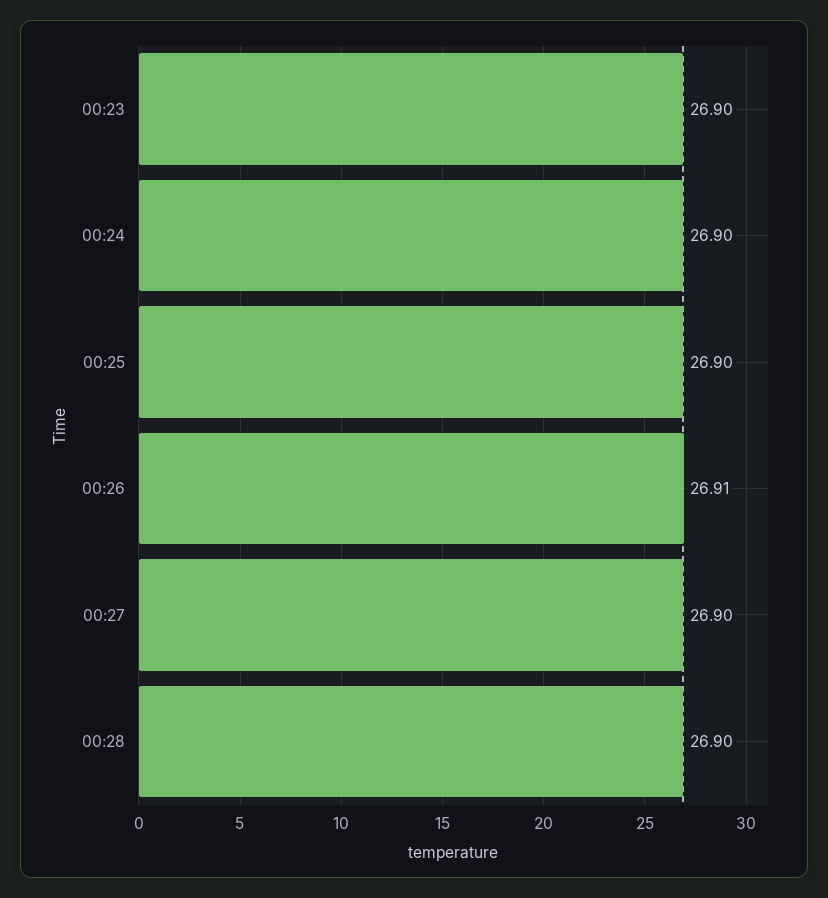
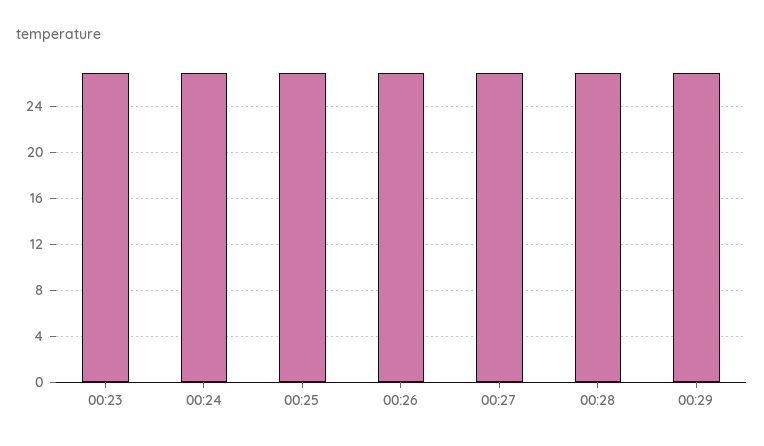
00:29: none -> 27

